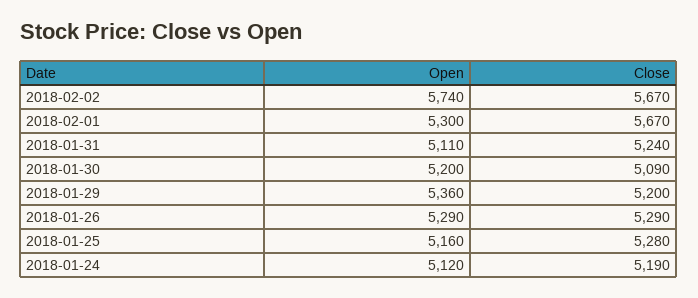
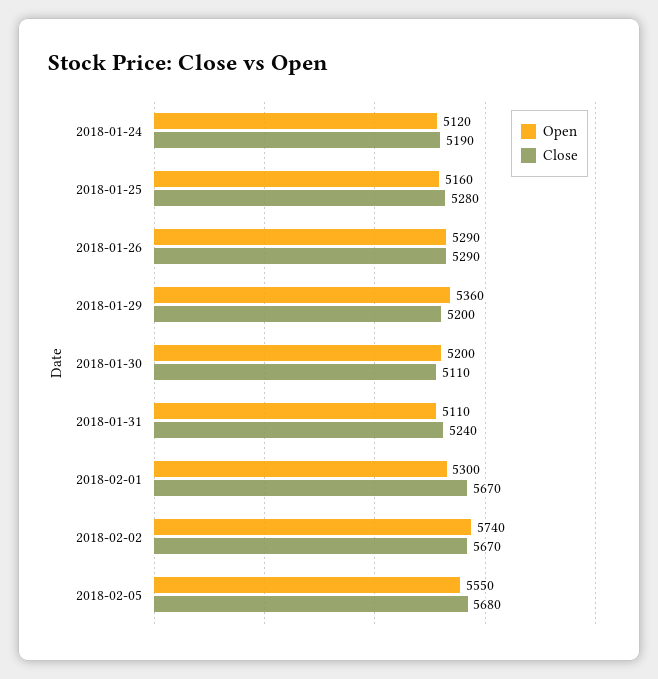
Close, 2018-01-30: 5090 -> 5110
Open, 2018-02-05: none -> 5550
Close, 2018-02-05: none -> 5680

